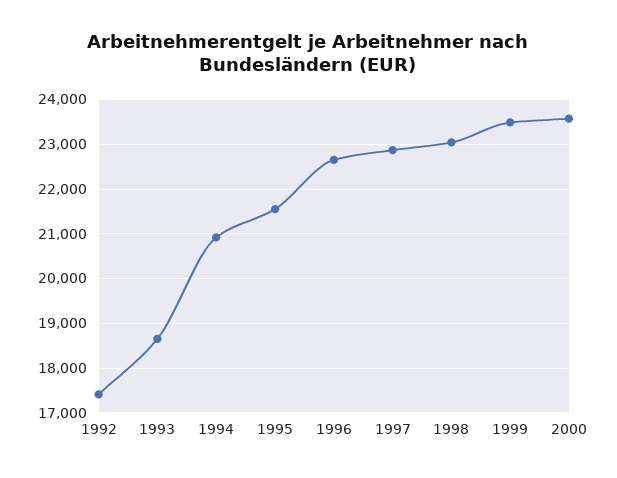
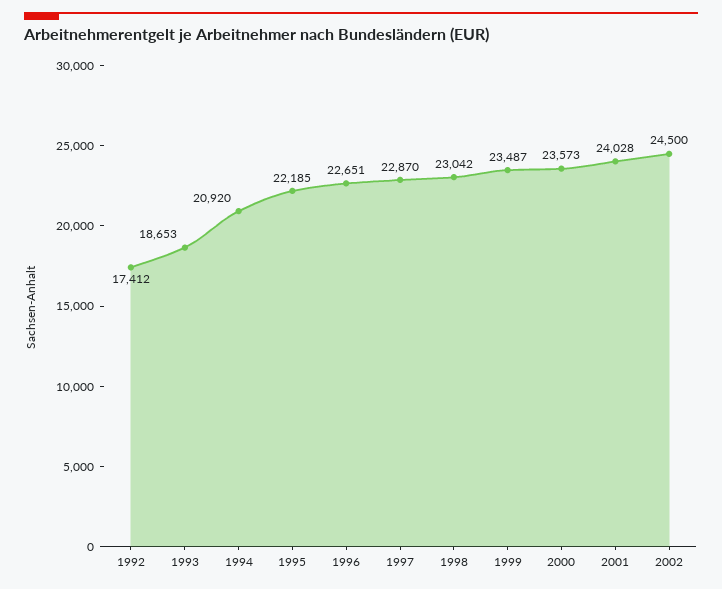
1995: 21600 -> 22185
2001: none -> 24028
2002: none -> 24500

